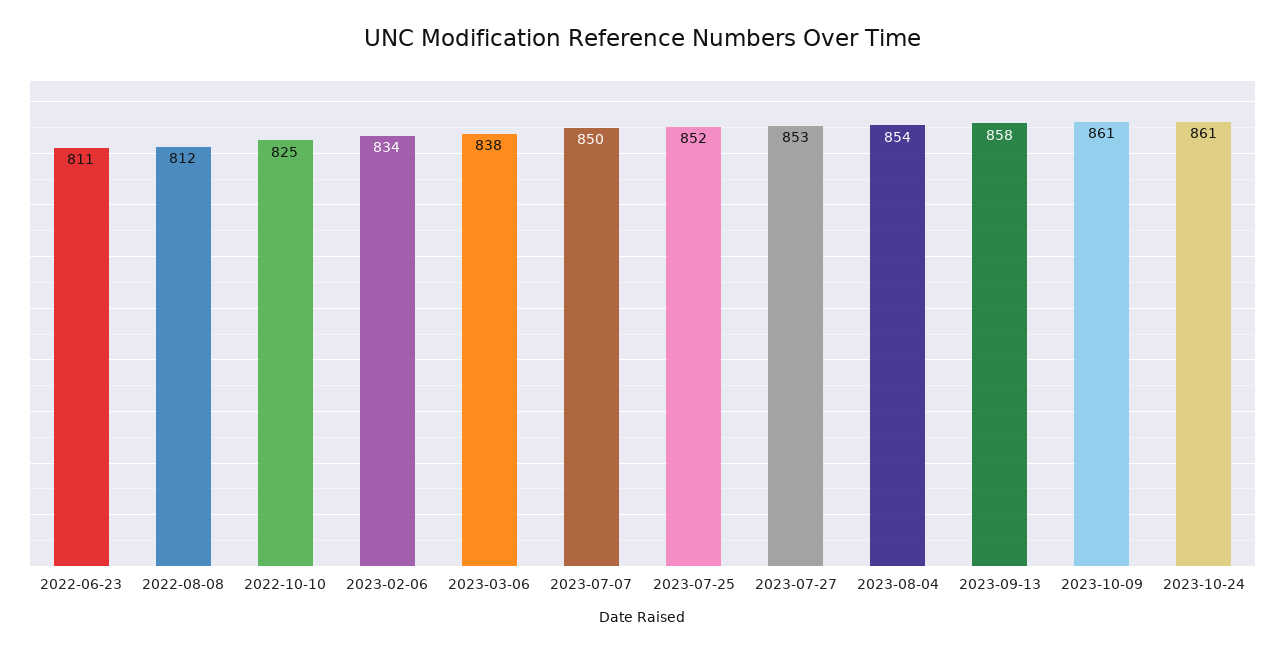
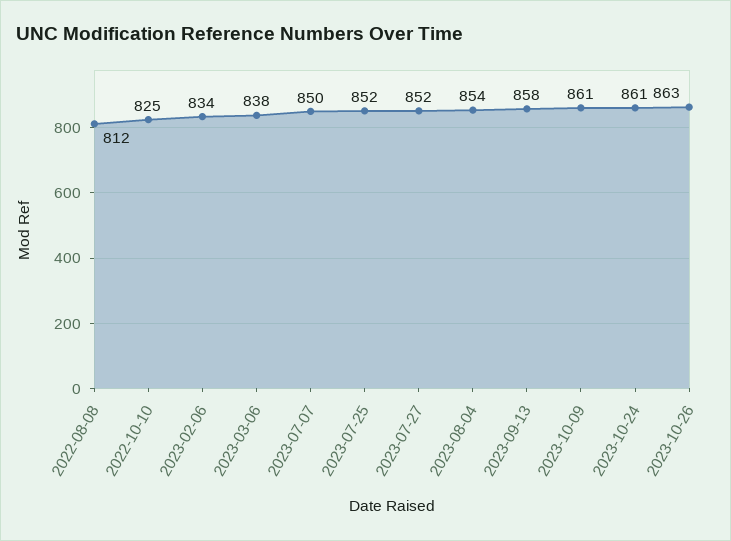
2022-06-23: 811 -> none
2023-07-27: 853 -> 852
2023-10-26: none -> 863

